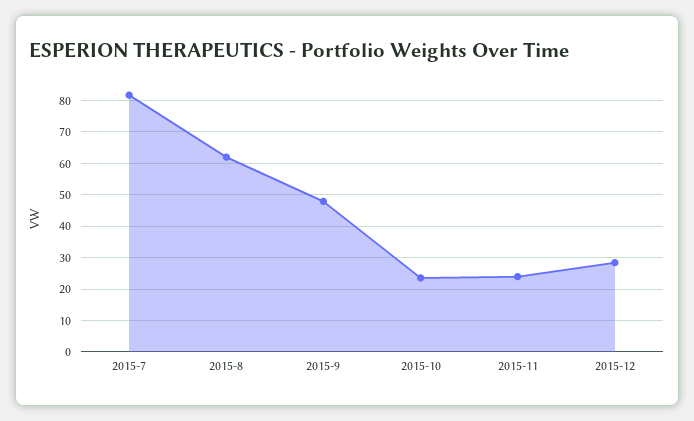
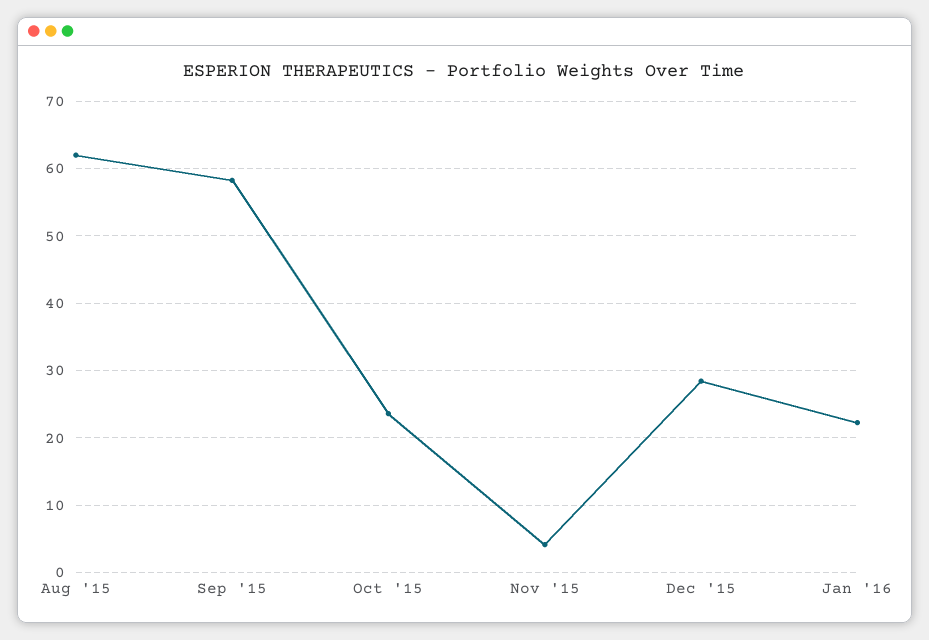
2015-7: 82 -> none
2015-9: 48 -> 58
2015-11: 24 -> 4
Jan '16: none -> 22

